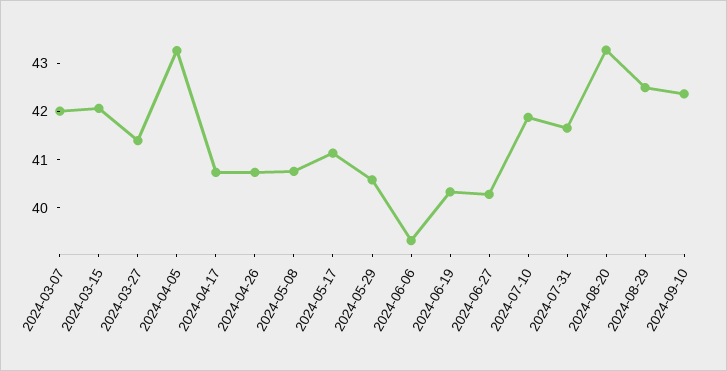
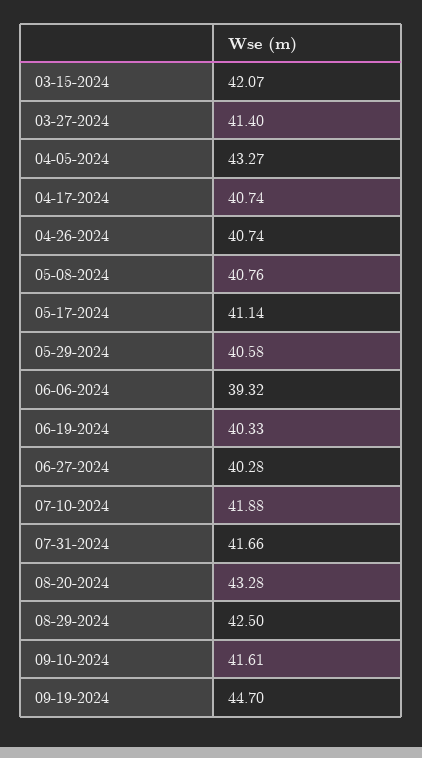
2024-03-07: 42 -> none
2024-09-10: 42.4 -> 41.61
09-19-2024: none -> 44.7

